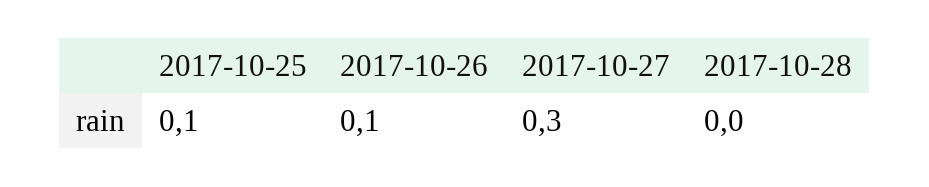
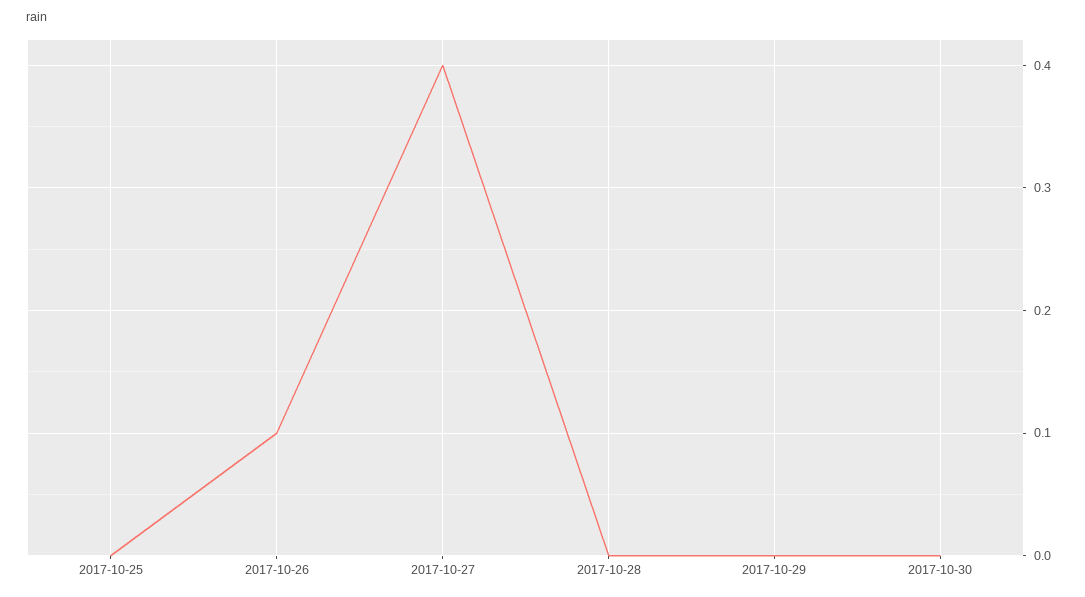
2017-10-25: 0.1 -> 0
2017-10-27: 0.3 -> 0.4
2017-10-29: none -> 0
2017-10-30: none -> 0

